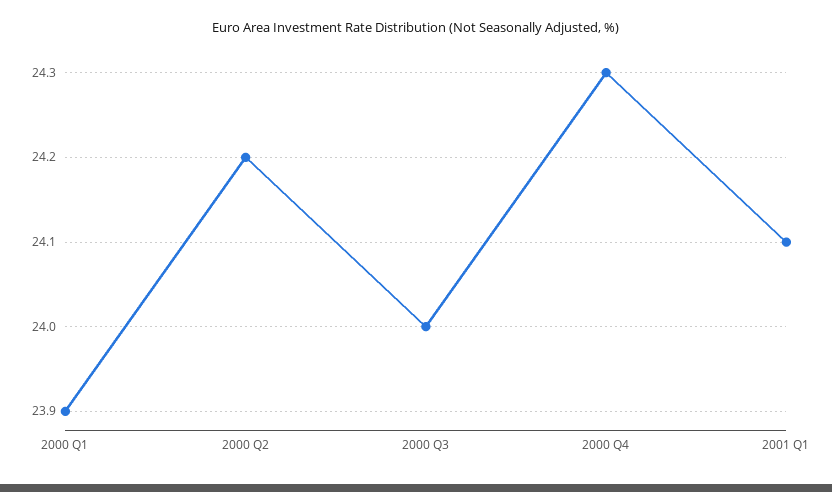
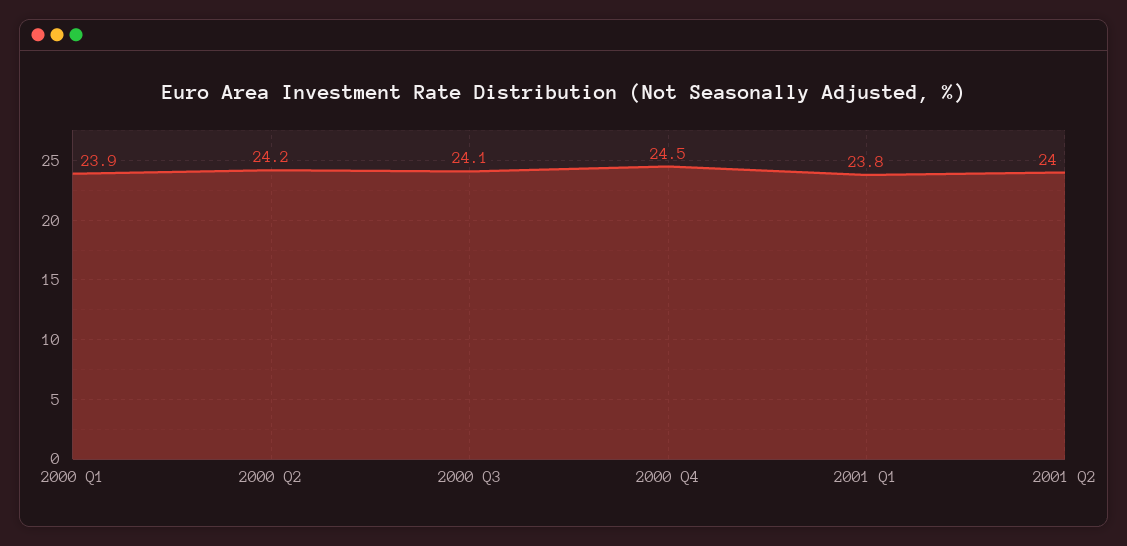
2000 Q3: 24 -> 24.1
2000 Q4: 24.3 -> 24.5
2001 Q1: 24.1 -> 23.8
2001 Q2: none -> 24

